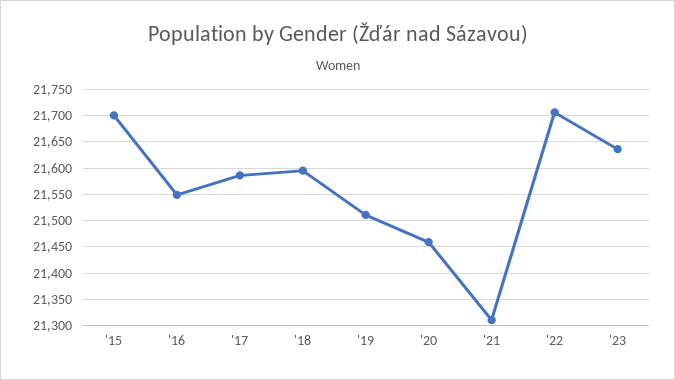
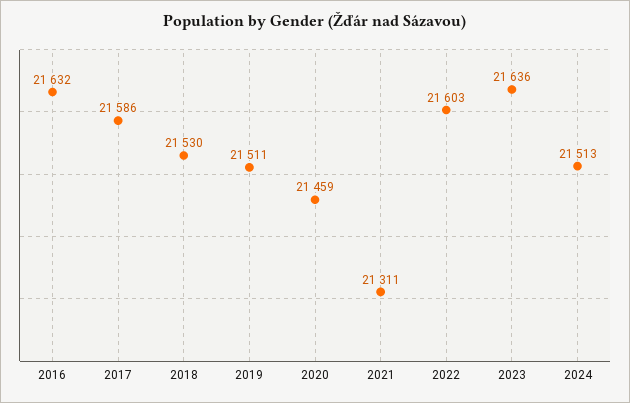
'15: 21700 -> none
'16: 21550 -> 21632
'18: 21600 -> 21530
'22: 21700 -> 21603
2024: none -> 21513

